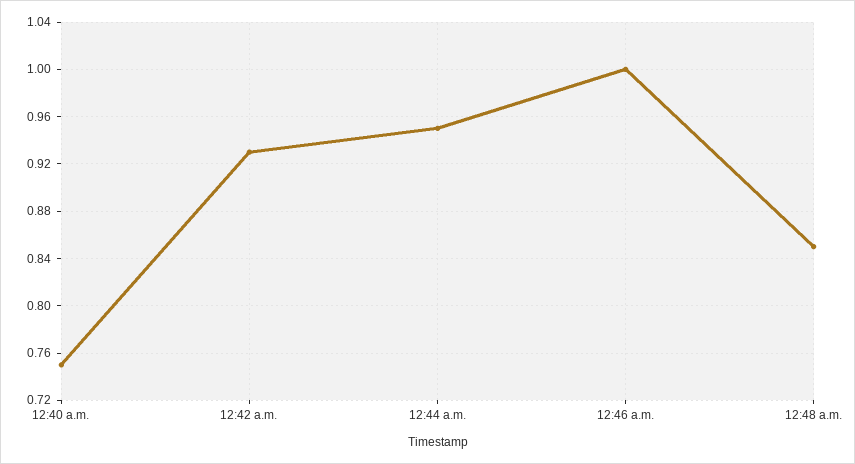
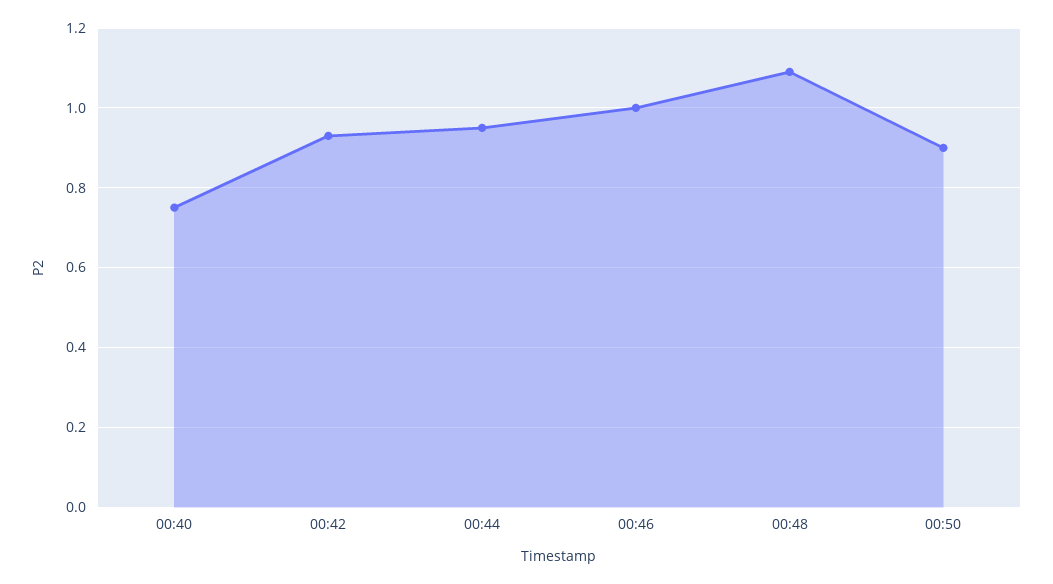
12:48 a.m.: 0.85 -> 1.1
00:50: none -> 0.9

